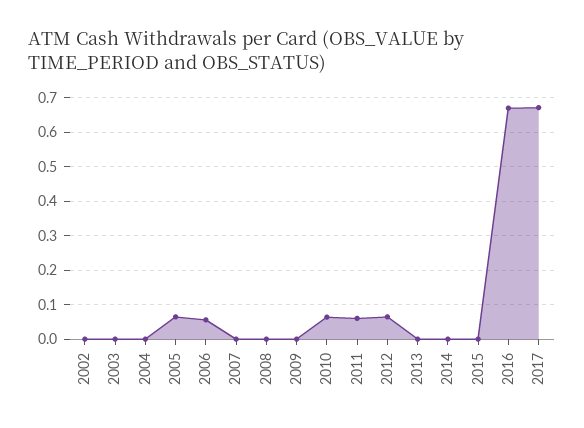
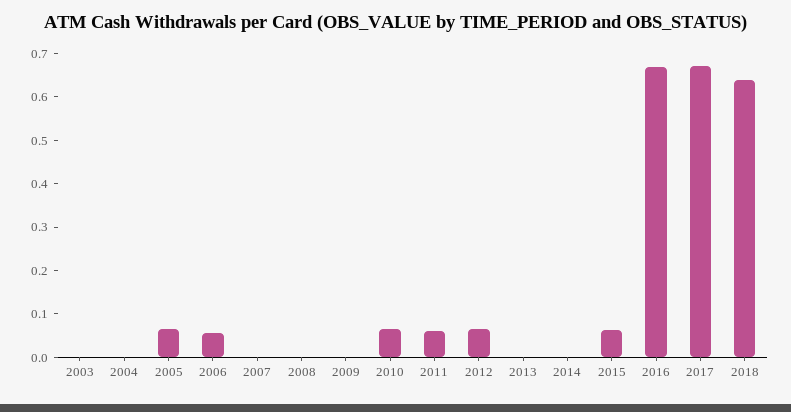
2002: 0 -> none
2015: 0 -> 0.06
2018: none -> 0.64

